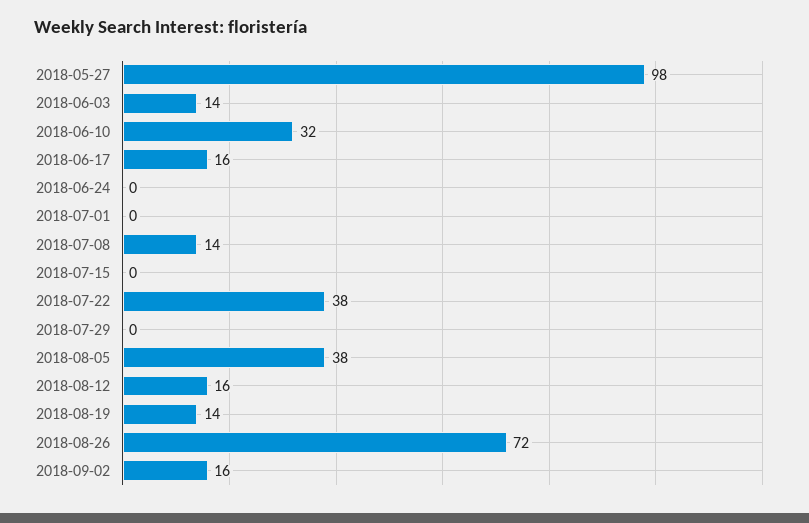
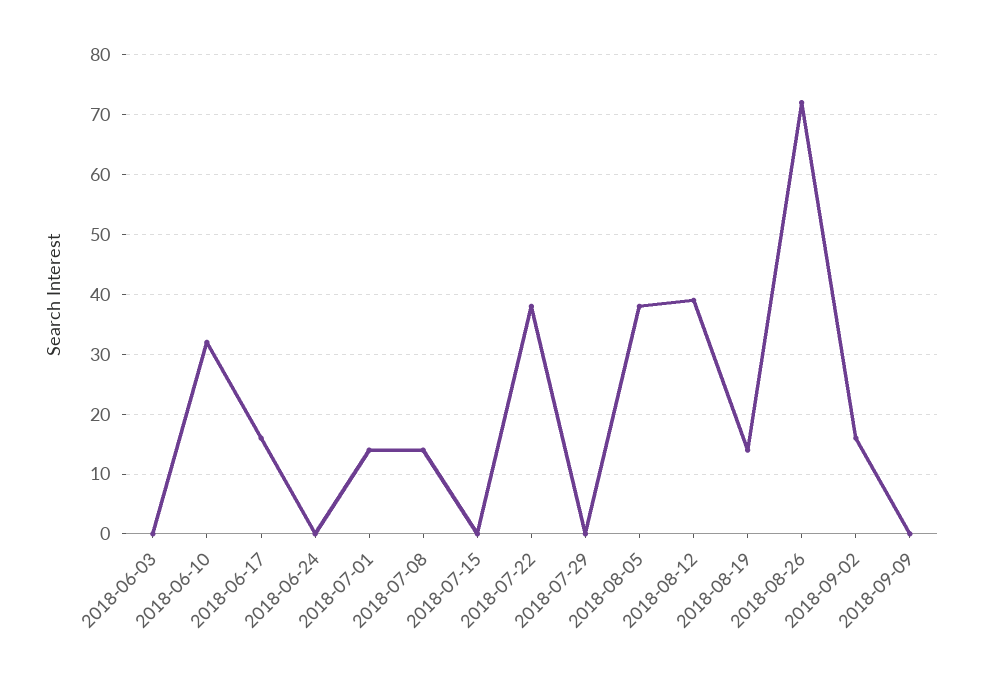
2018-05-27: 98 -> none
2018-06-03: 14 -> 0
2018-07-01: 0 -> 15
2018-08-12: 16 -> 40
2018-09-09: none -> 0

